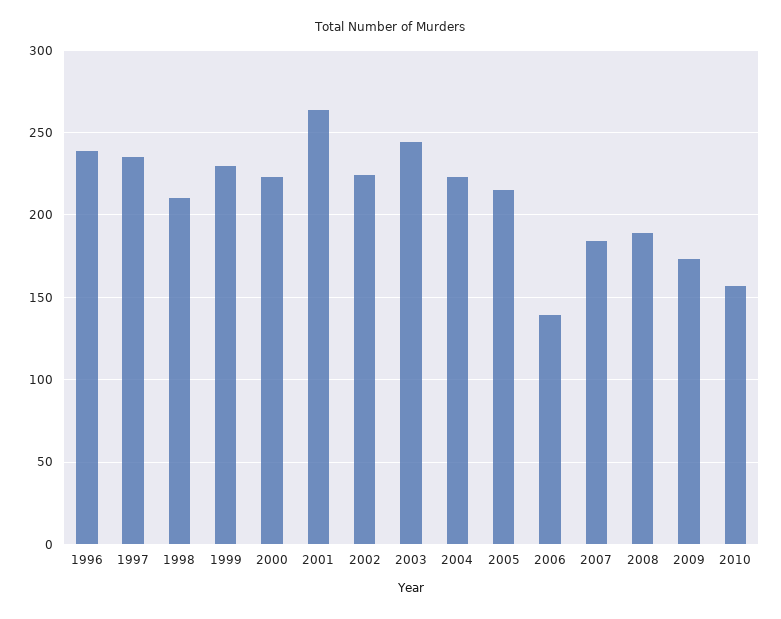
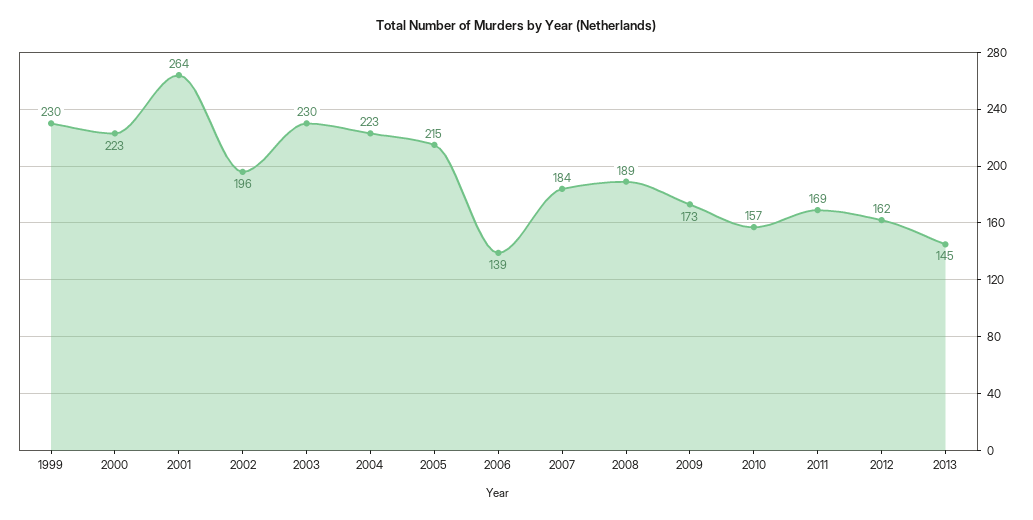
1996: 240 -> none
1997: 235 -> none
1998: 210 -> none
2002: 225 -> 196
2003: 245 -> 230
2011: none -> 169
2012: none -> 162
2013: none -> 145

